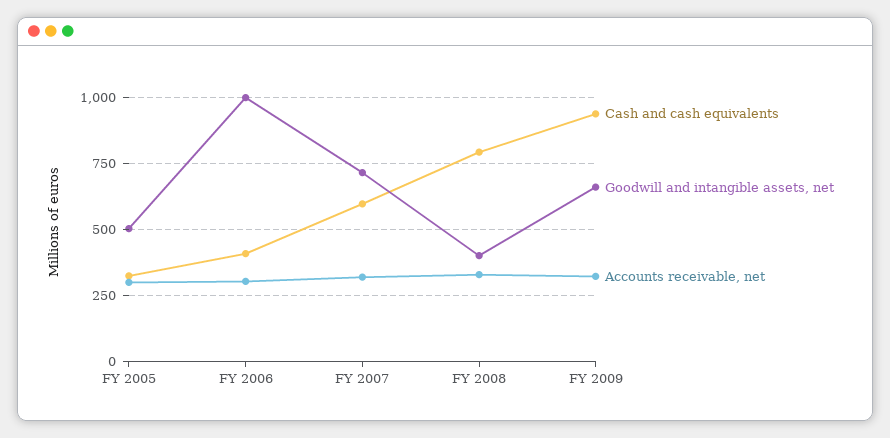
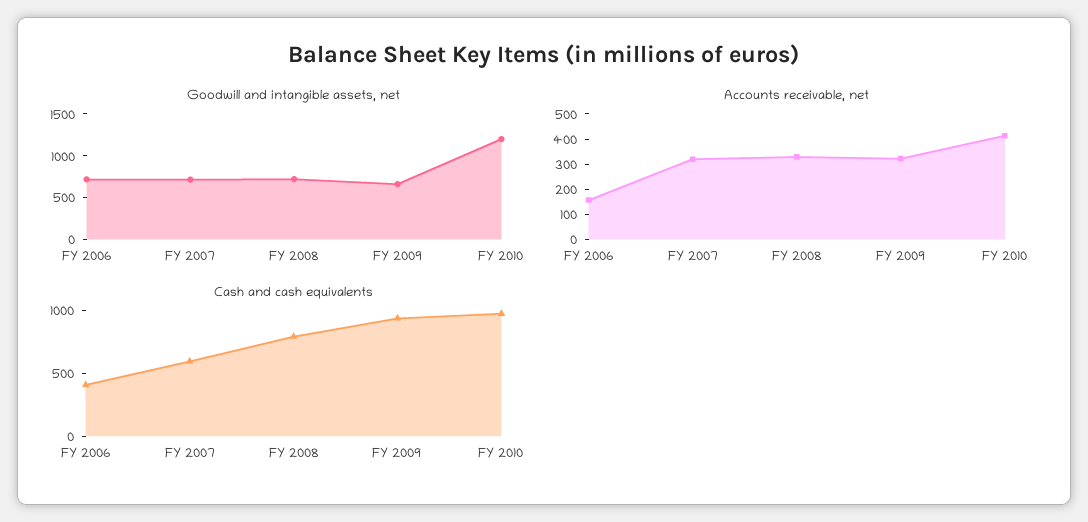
Cash and cash equivalents, FY 2005: 325 -> none
Goodwill and intangible assets, net, FY 2005: 500 -> none
Accounts receivable, net, FY 2005: 300 -> none
Goodwill and intangible assets, net, FY 2006: 1000 -> 700
Accounts receivable, net, FY 2006: 300 -> 150
Goodwill and intangible assets, net, FY 2008: 400 -> 700
Goodwill and intangible assets, net, FY 2010: none -> 1200
Accounts receivable, net, FY 2010: none -> 400
Cash and cash equivalents, FY 2010: none -> 1000

